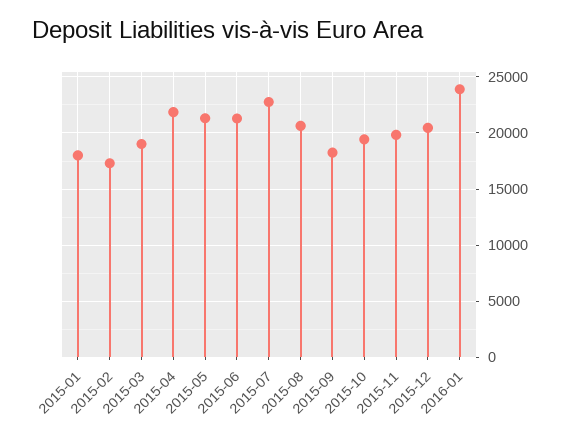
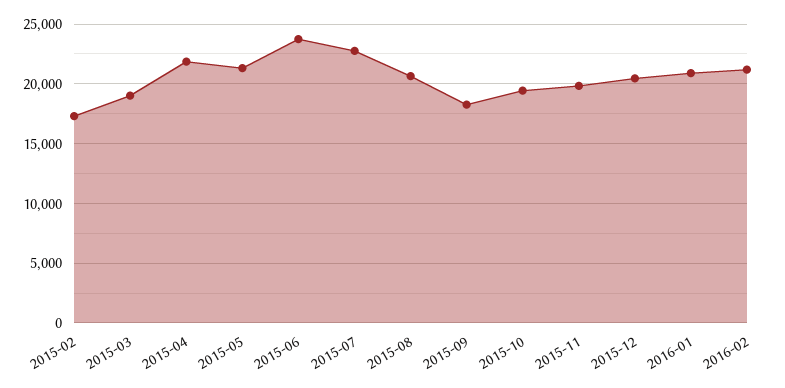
2015-01: 18000 -> none
2015-06: 21000 -> 24000
2016-01: 24000 -> 21000
2016-02: none -> 21000

